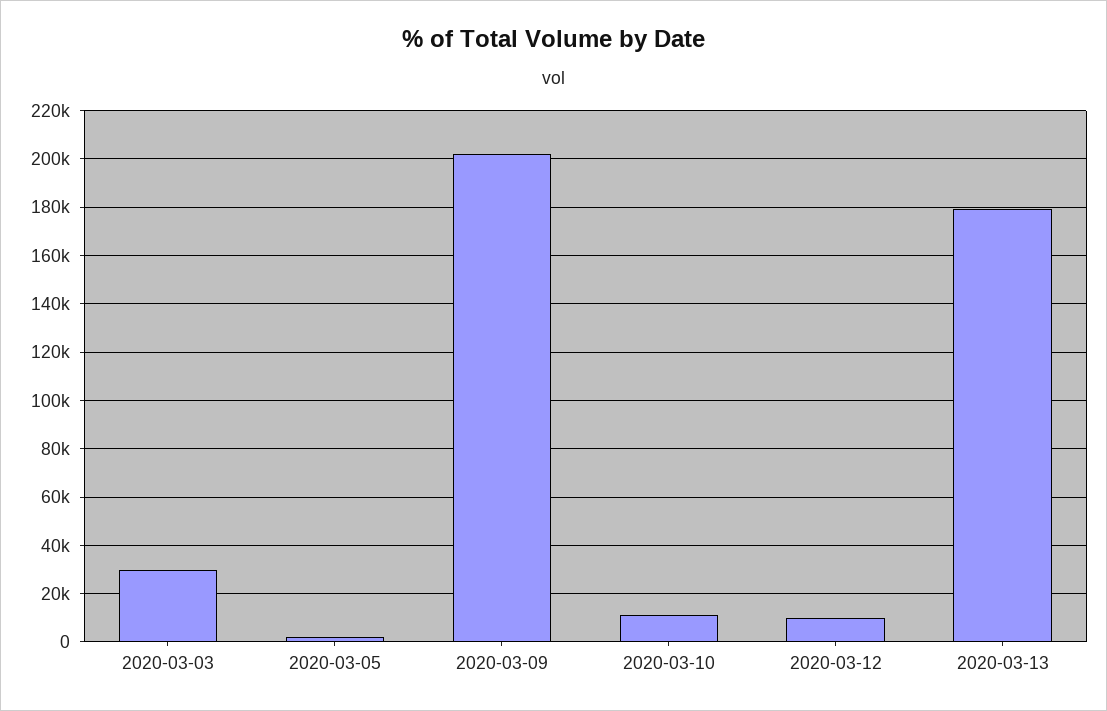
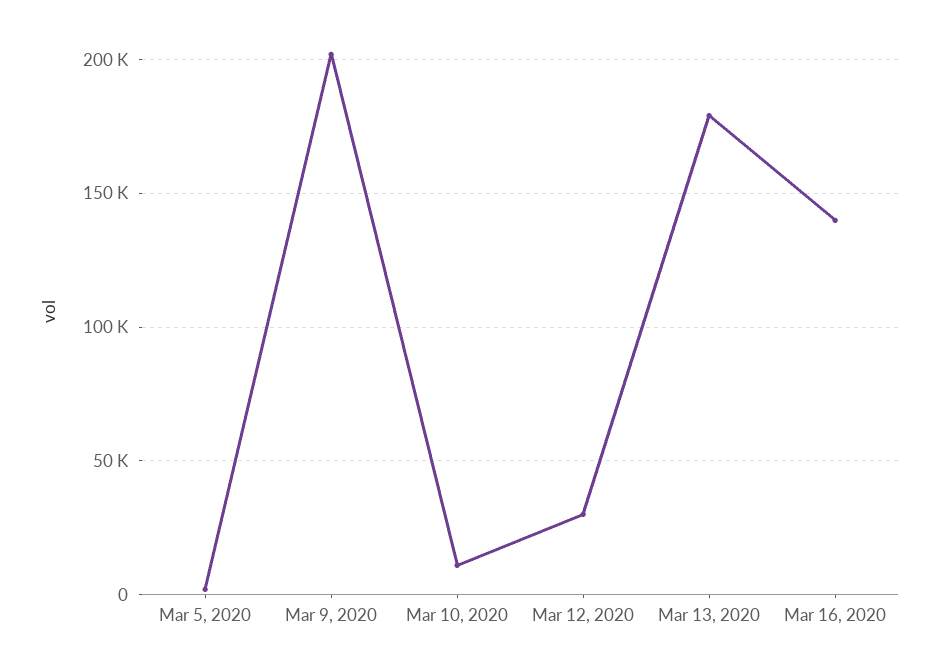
2020-03-03: 30000 -> none
2020-03-12: 10000 -> 30000
Mar 16, 2020: none -> 140000

